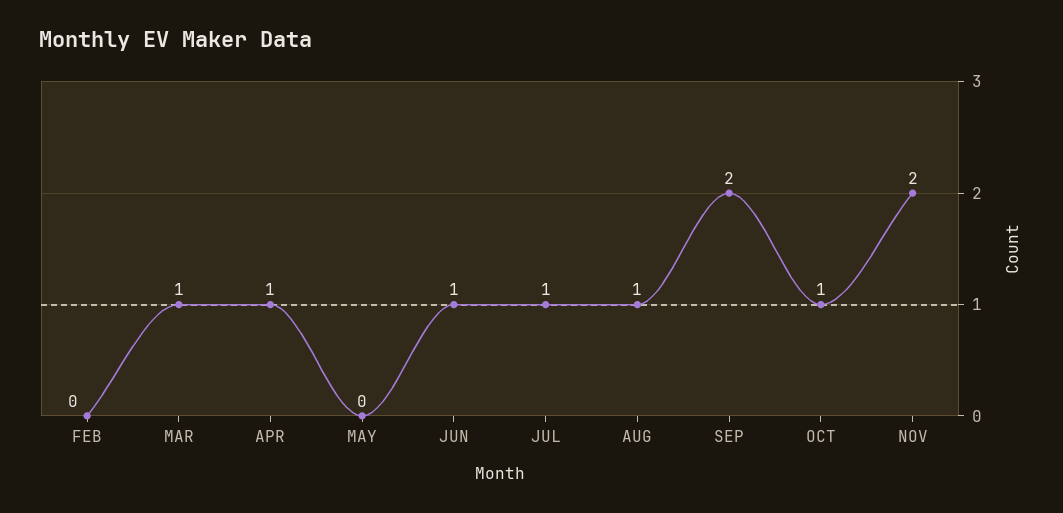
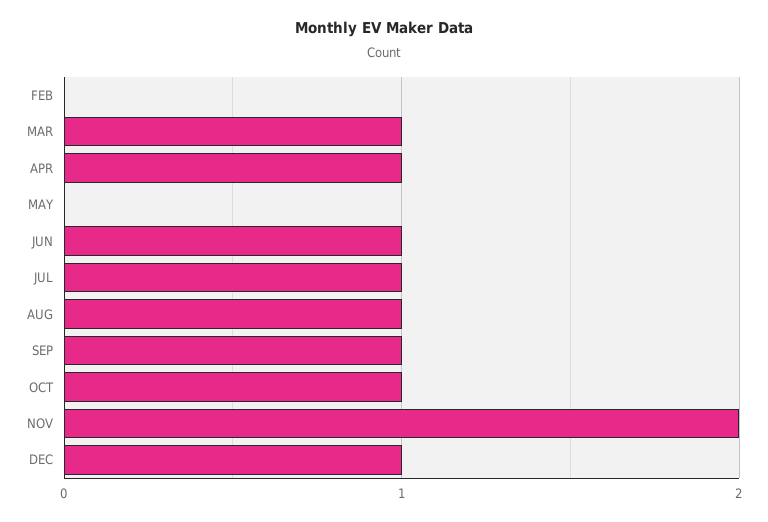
SEP: 2 -> 1
DEC: none -> 1

